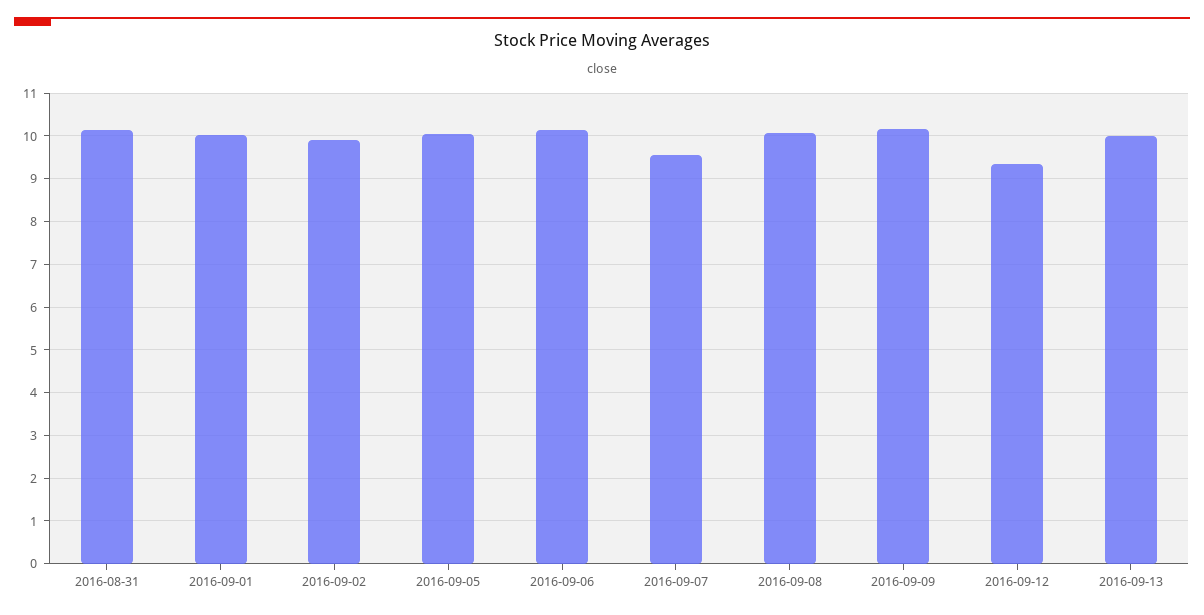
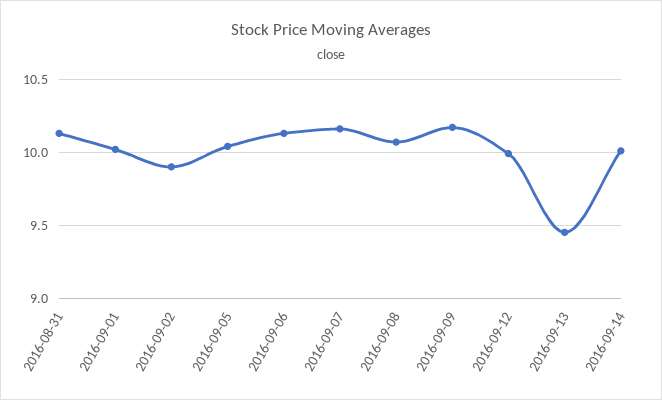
2016-09-07: 9.6 -> 10.15
2016-09-12: 9.4 -> 10
2016-09-13: 10 -> 9.45
2016-09-14: none -> 10

